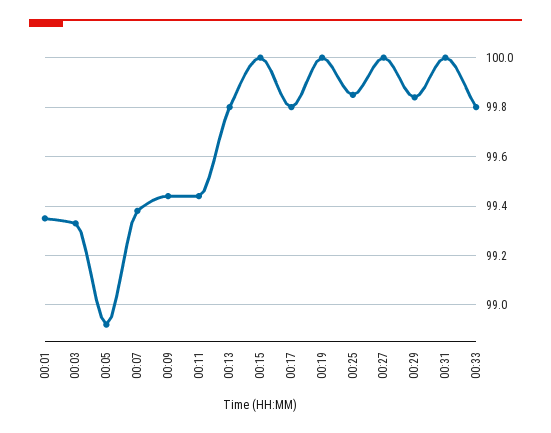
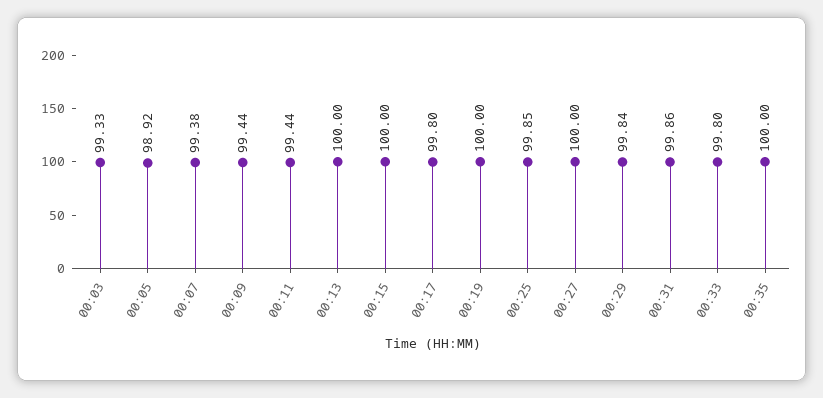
00:01: 99.35 -> none
00:13: 99.8 -> 100
00:31: 100 -> 99.86
00:35: none -> 100

